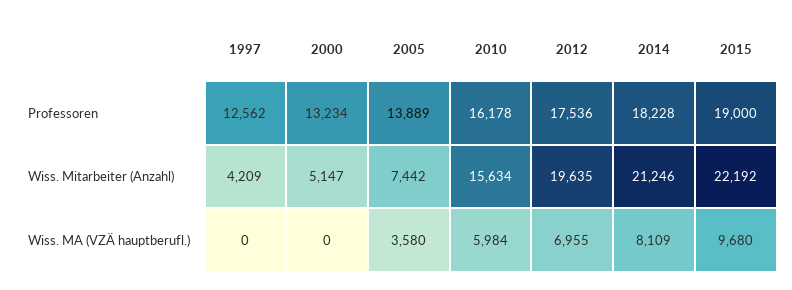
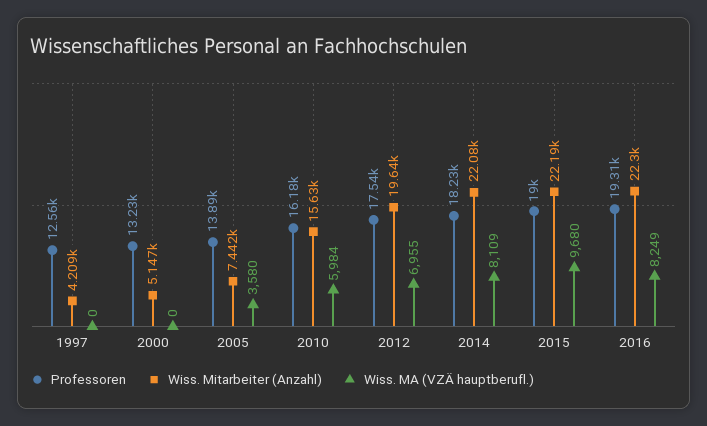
Wiss. Mitarbeiter (Anzahl), 2014: 21246 -> 22080
Professoren, 2016: none -> 19310
Wiss. Mitarbeiter (Anzahl), 2016: none -> 22300
Wiss. MA (VZÄ hauptberufl.), 2016: none -> 8249

